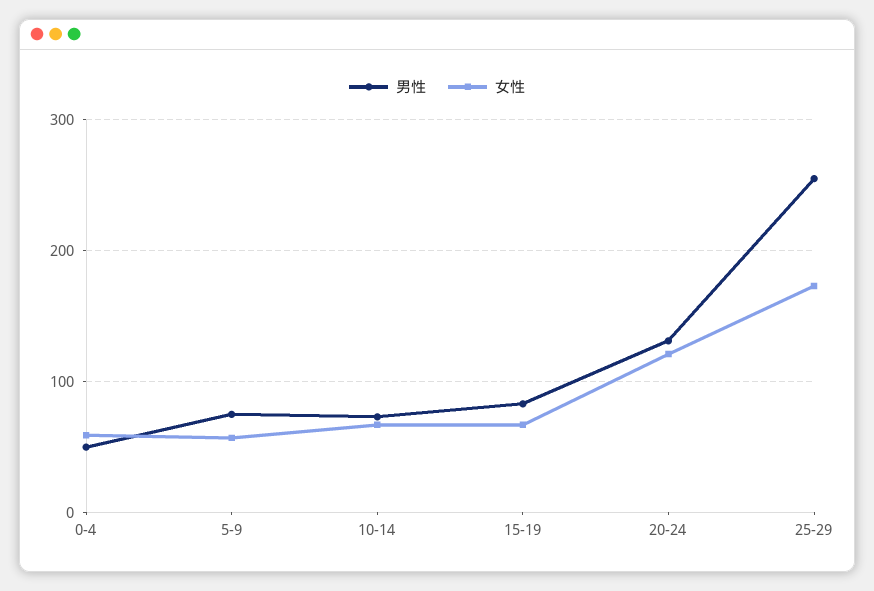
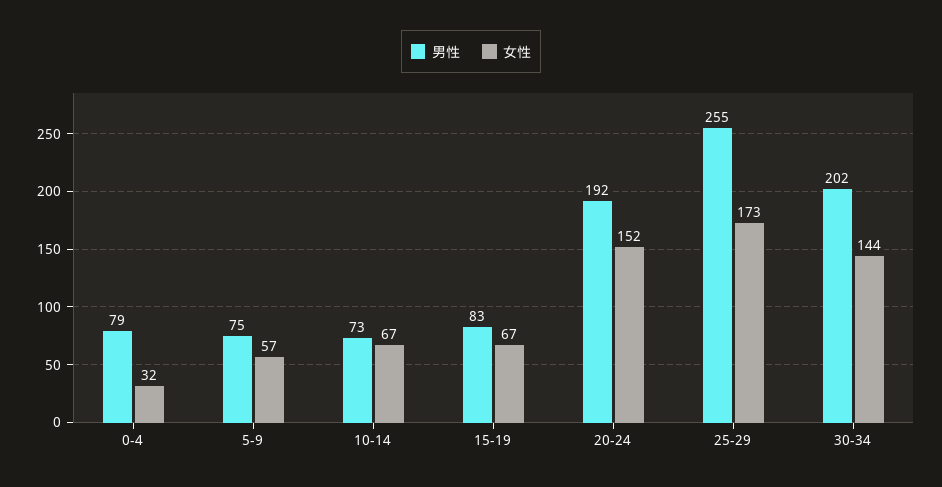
男性, 0-4: 50 -> 79
女性, 0-4: 60 -> 32
男性, 20-24: 130 -> 192
女性, 20-24: 120 -> 152
男性, 30-34: none -> 202
女性, 30-34: none -> 144

